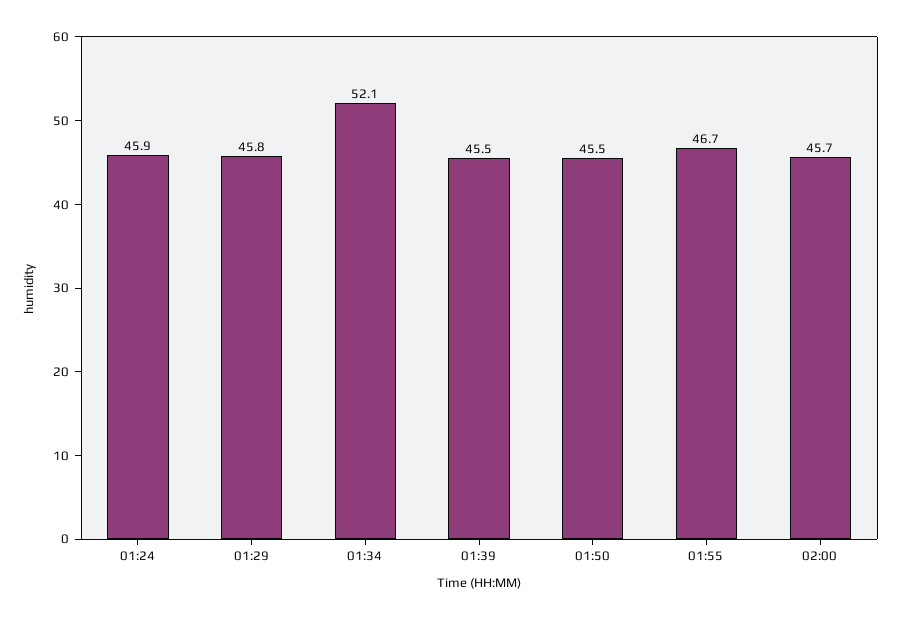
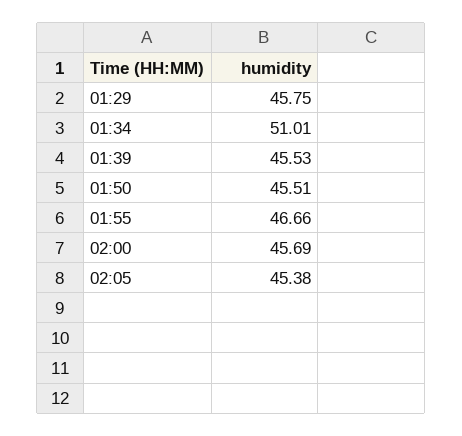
01:24: 45.9 -> none
01:34: 52.1 -> 51.01
02:05: none -> 45.38

